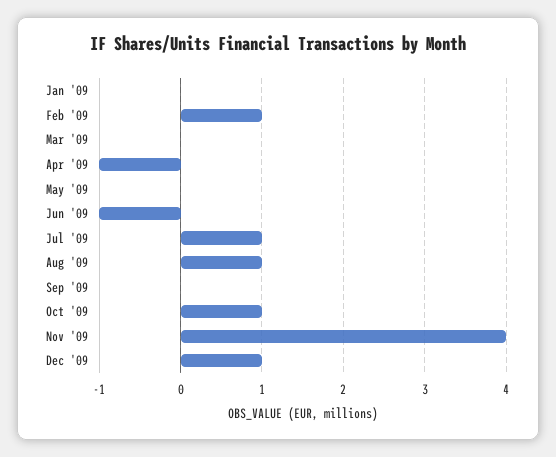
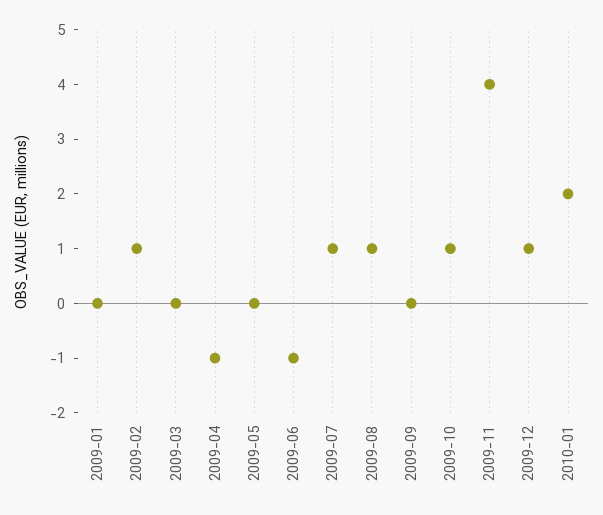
2010-01: none -> 2

